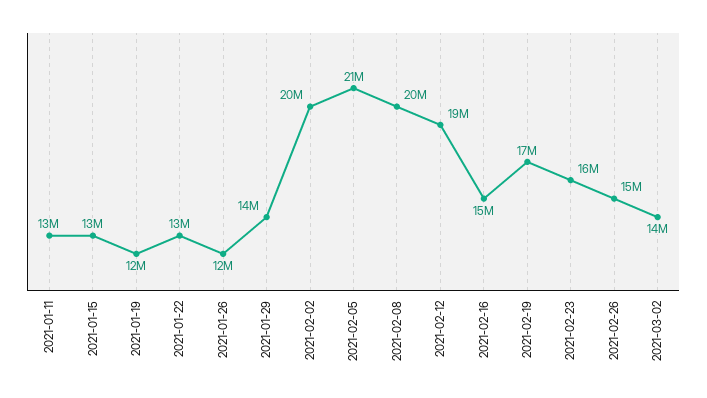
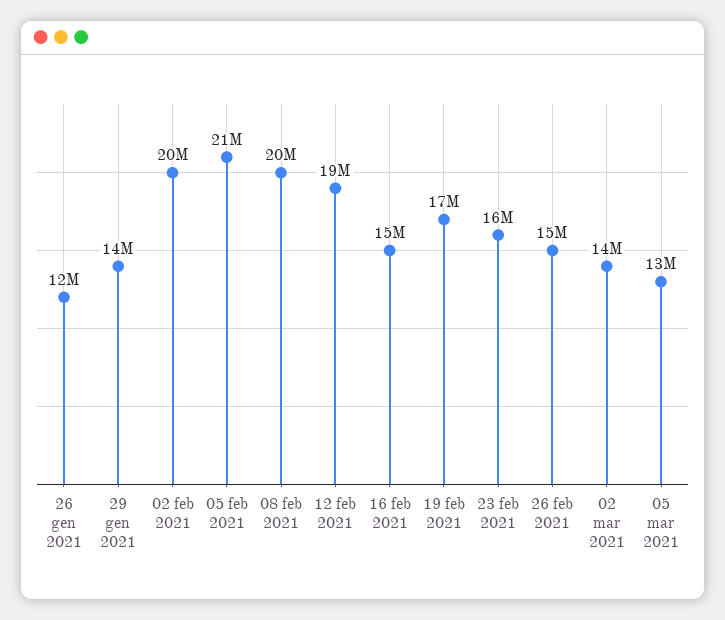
2021-01-11: 13000000 -> none
2021-01-15: 13000000 -> none
2021-01-19: 12000000 -> none
2021-01-22: 13000000 -> none
05 mar 2021: none -> 13000000

